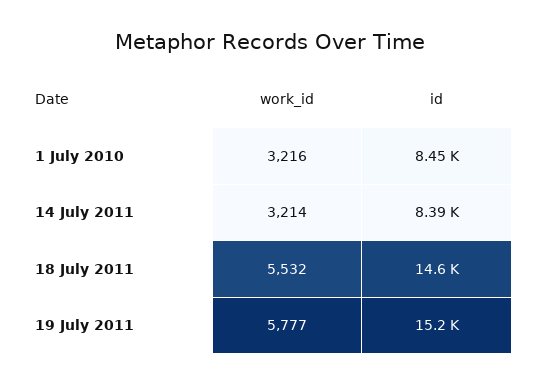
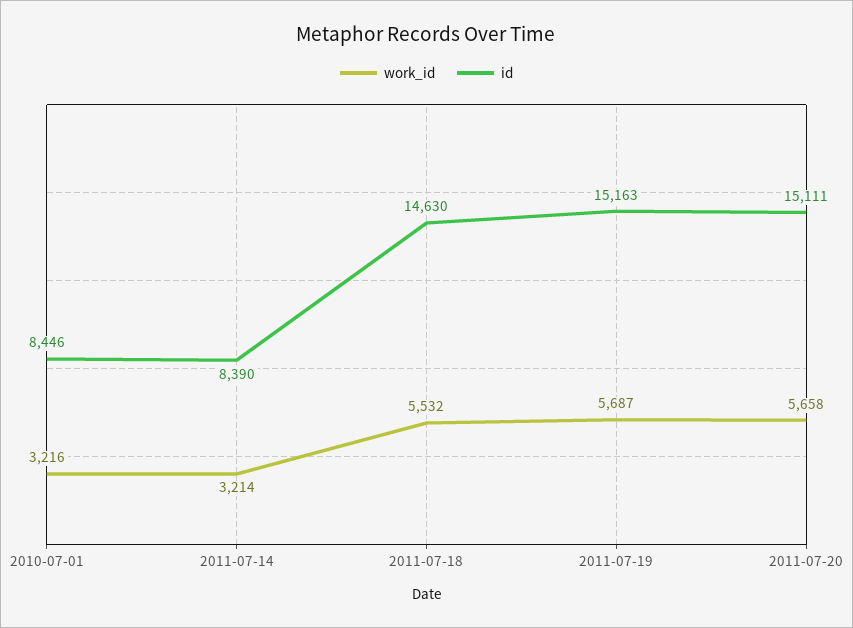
work_id, 19 July 2011: 5777 -> 5687
work_id, 2011-07-20: none -> 5658
id, 2011-07-20: none -> 15111

